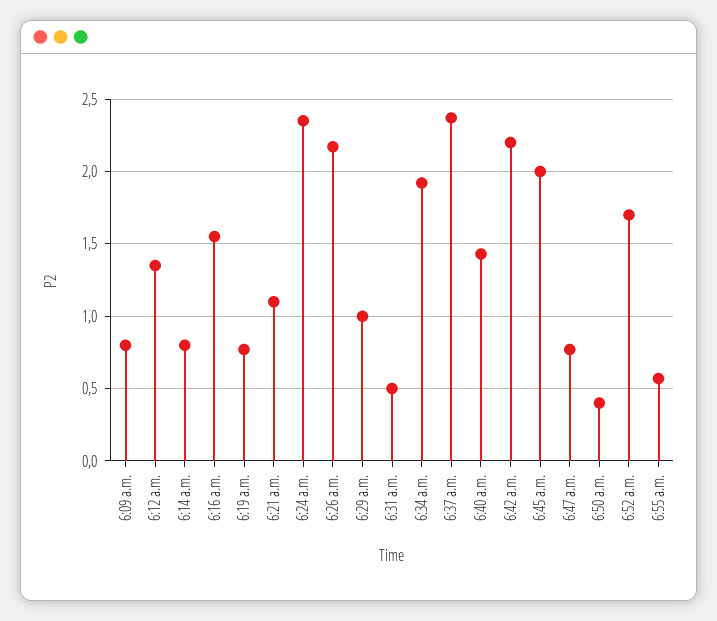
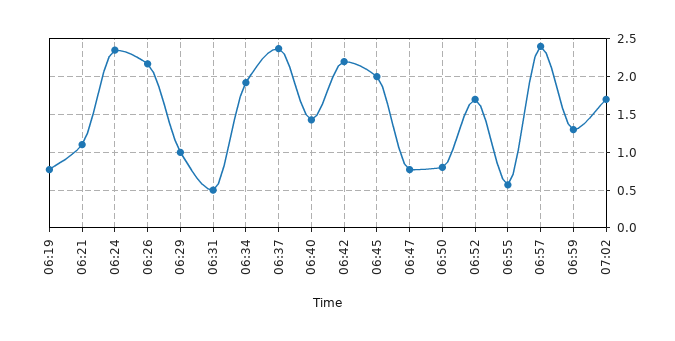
6:09 a.m.: 0.8 -> none
6:12 a.m.: 1.35 -> none
6:14 a.m.: 0.8 -> none
6:16 a.m.: 1.55 -> none
6:50 a.m.: 0.4 -> 0.8
06:57: none -> 2.4
06:59: none -> 1.3
07:02: none -> 1.7

